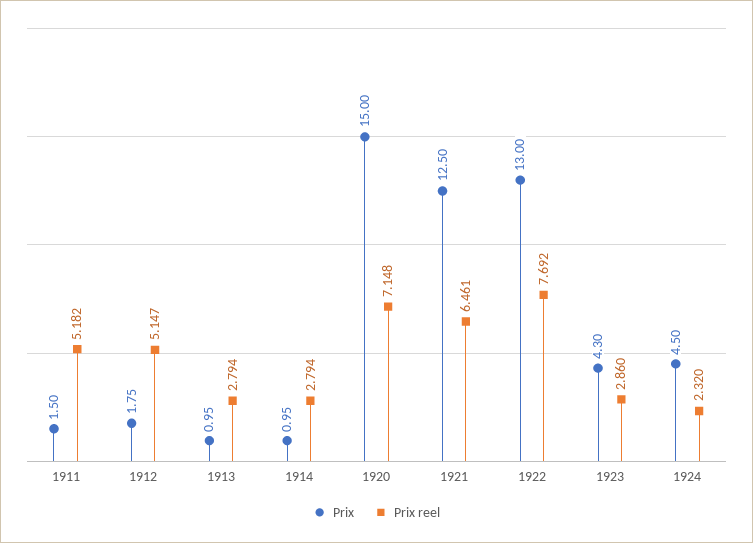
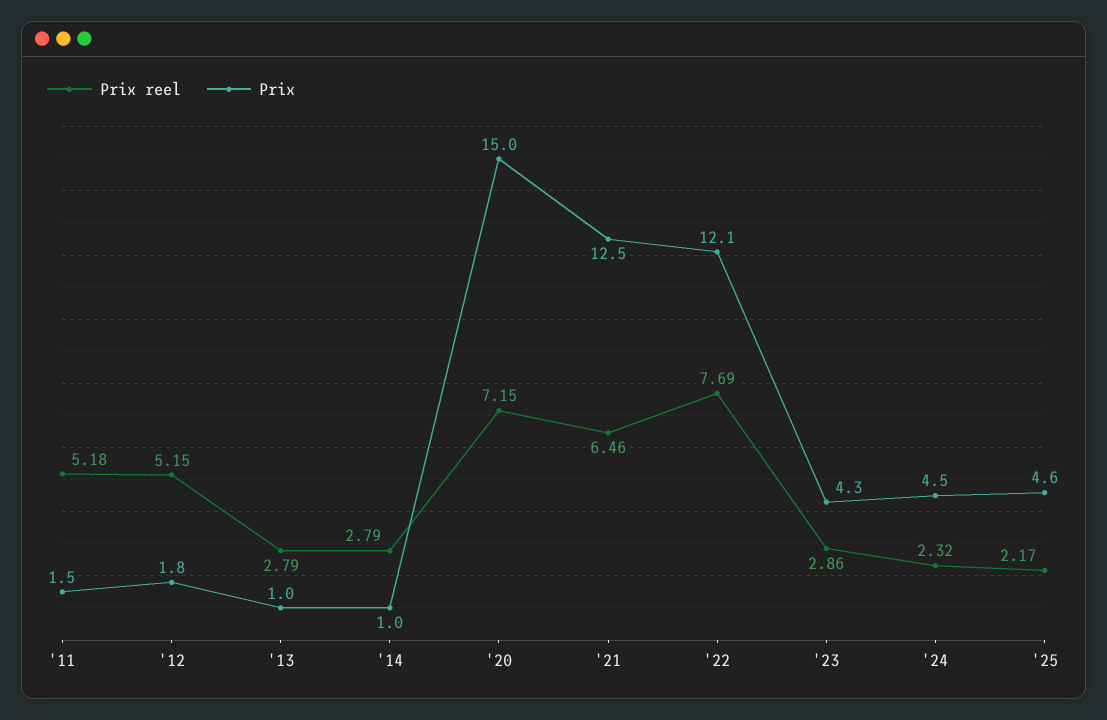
Prix, 1922: 13 -> 12.1
Prix reel, '25: none -> 2.17
Prix, '25: none -> 4.6

